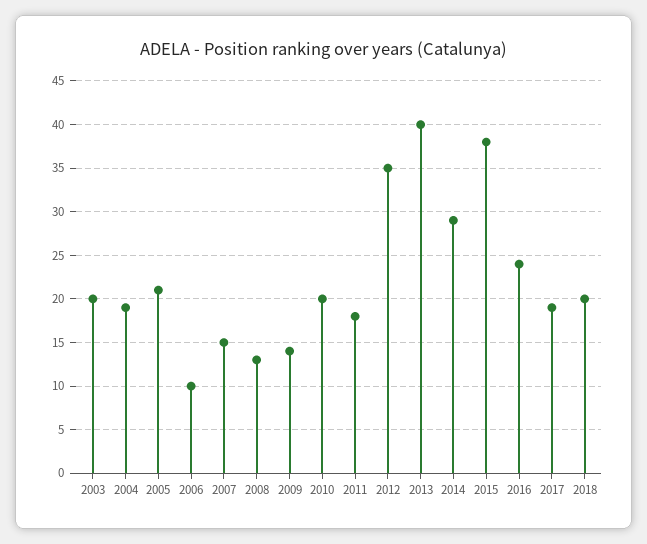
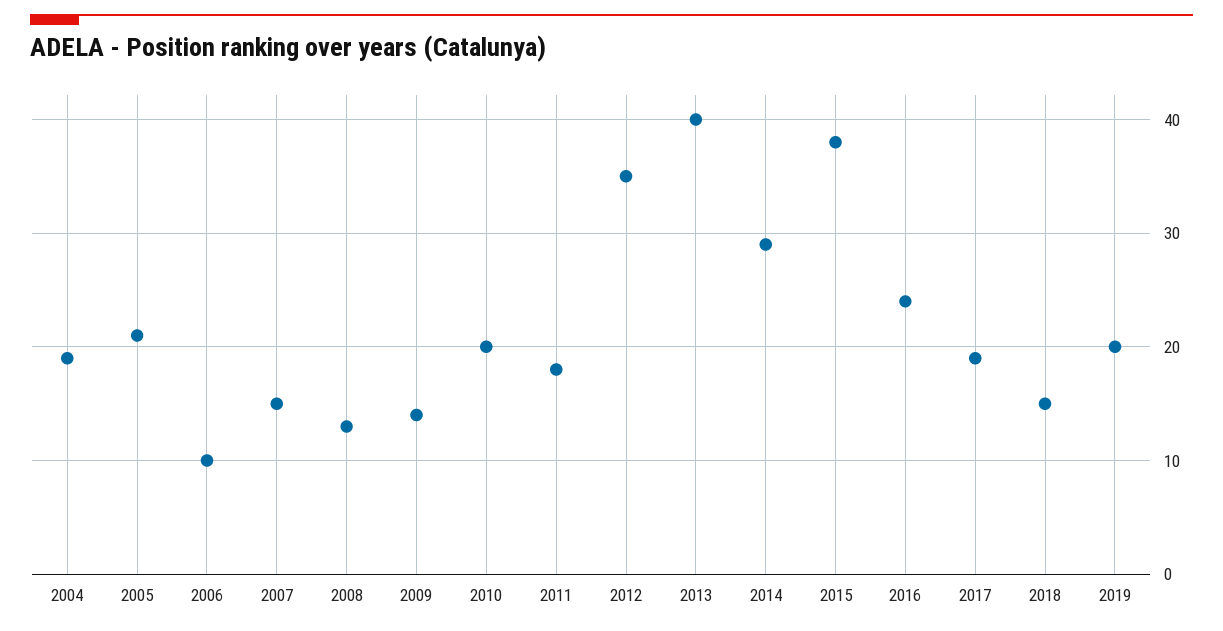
2003: 20 -> none
2018: 20 -> 15
2019: none -> 20

